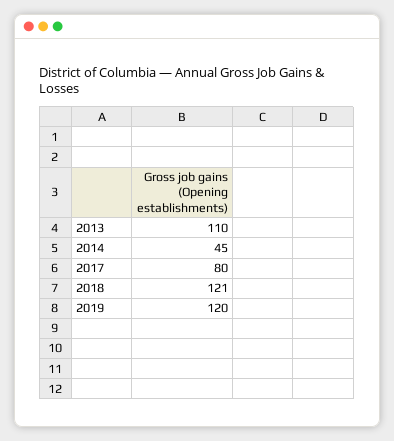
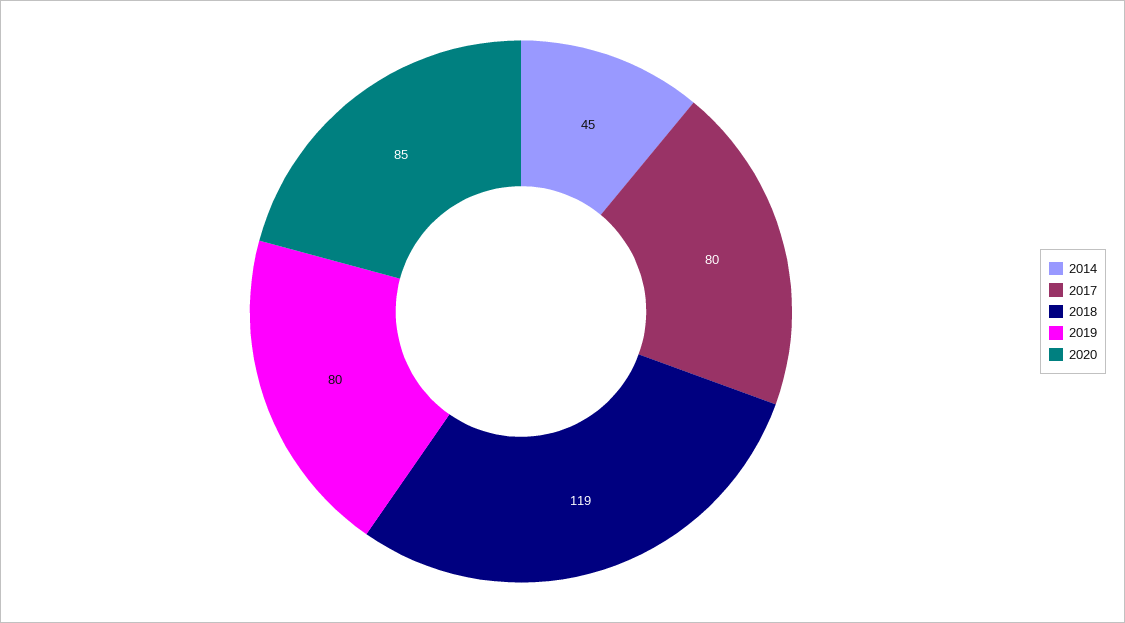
2013: 110 -> none
2018: 121 -> 119
2019: 120 -> 80
2020: none -> 85

